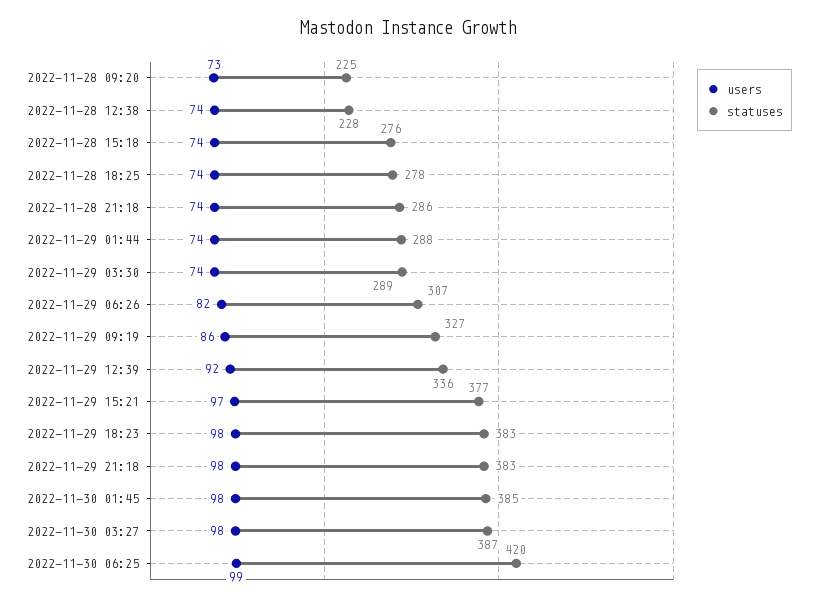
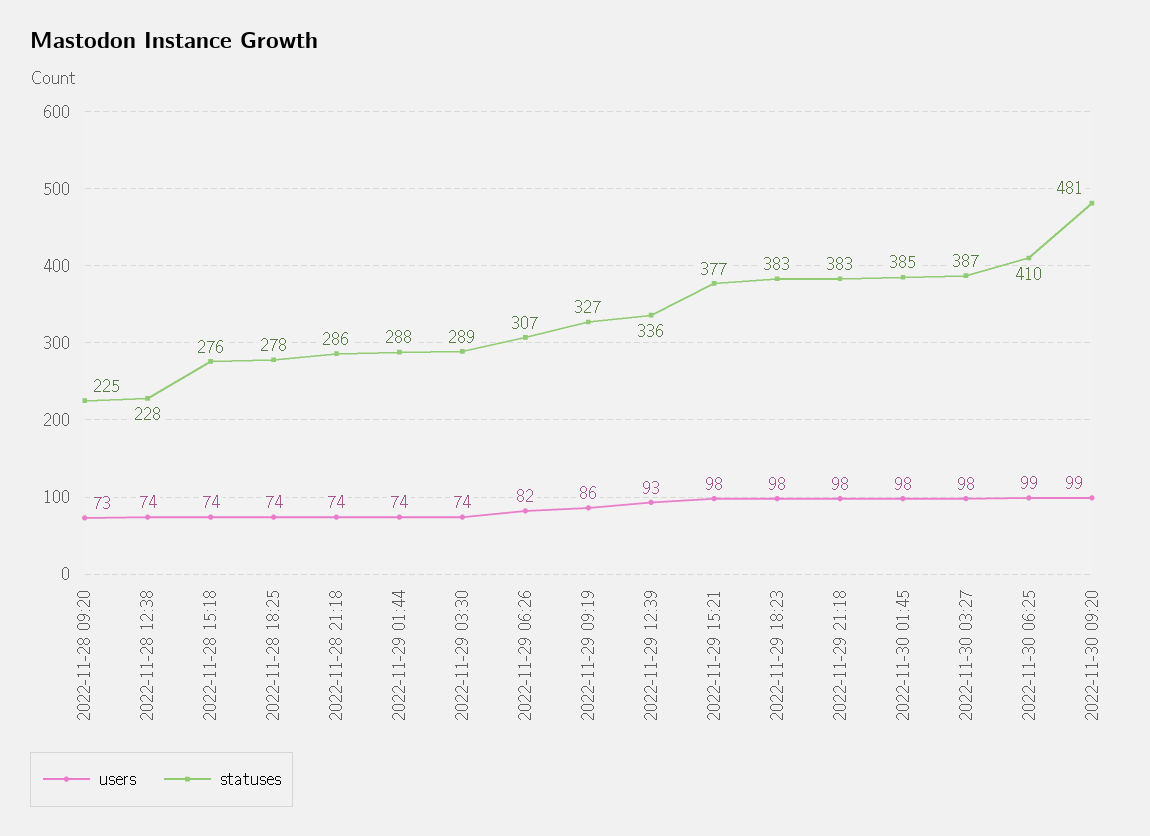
users, 2022-11-29 12:39: 92 -> 93
users, 2022-11-29 15:21: 97 -> 98
statuses, 2022-11-30 06:25: 420 -> 410
users, 2022-11-30 09:20: none -> 99
statuses, 2022-11-30 09:20: none -> 481

